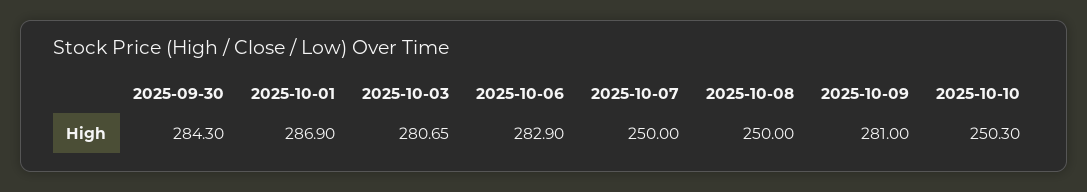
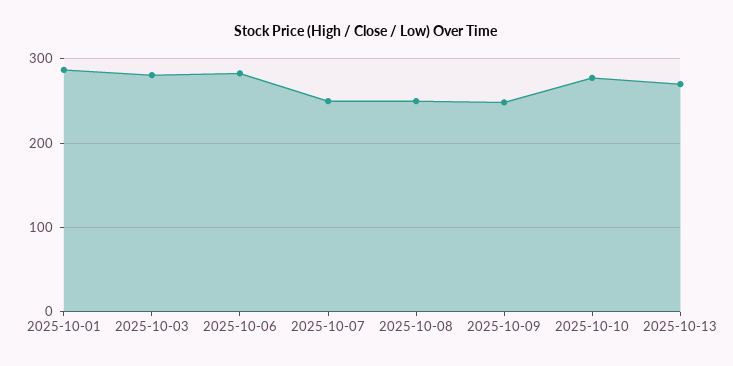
2025-09-30: 284.3 -> none
2025-10-09: 281 -> 250
2025-10-10: 250.3 -> 280
2025-10-13: none -> 270

